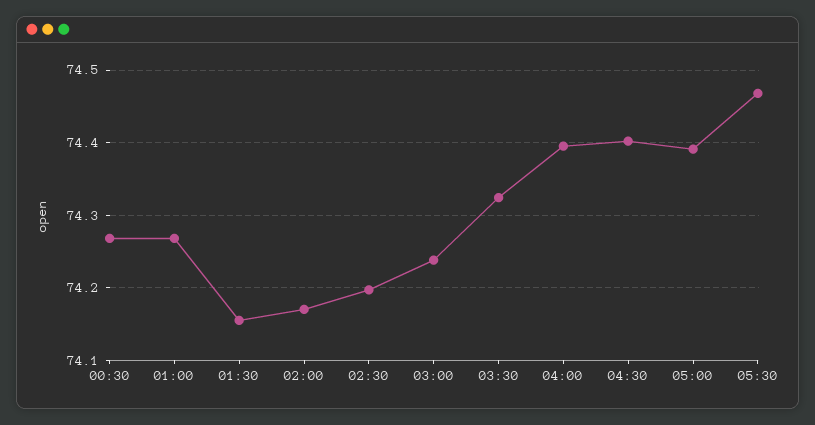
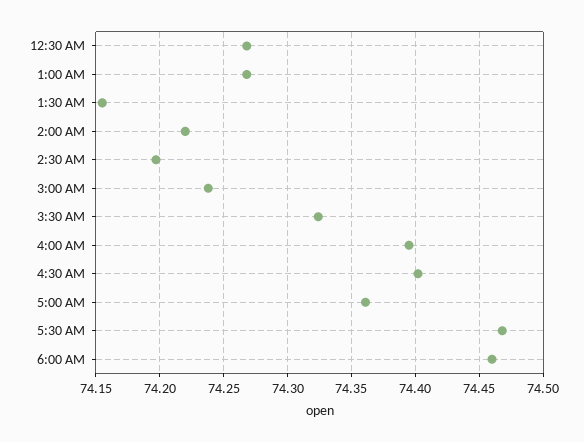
02:00: 74.17 -> 74.22
05:00: 74.39 -> 74.36
6:00 AM: none -> 74.46

